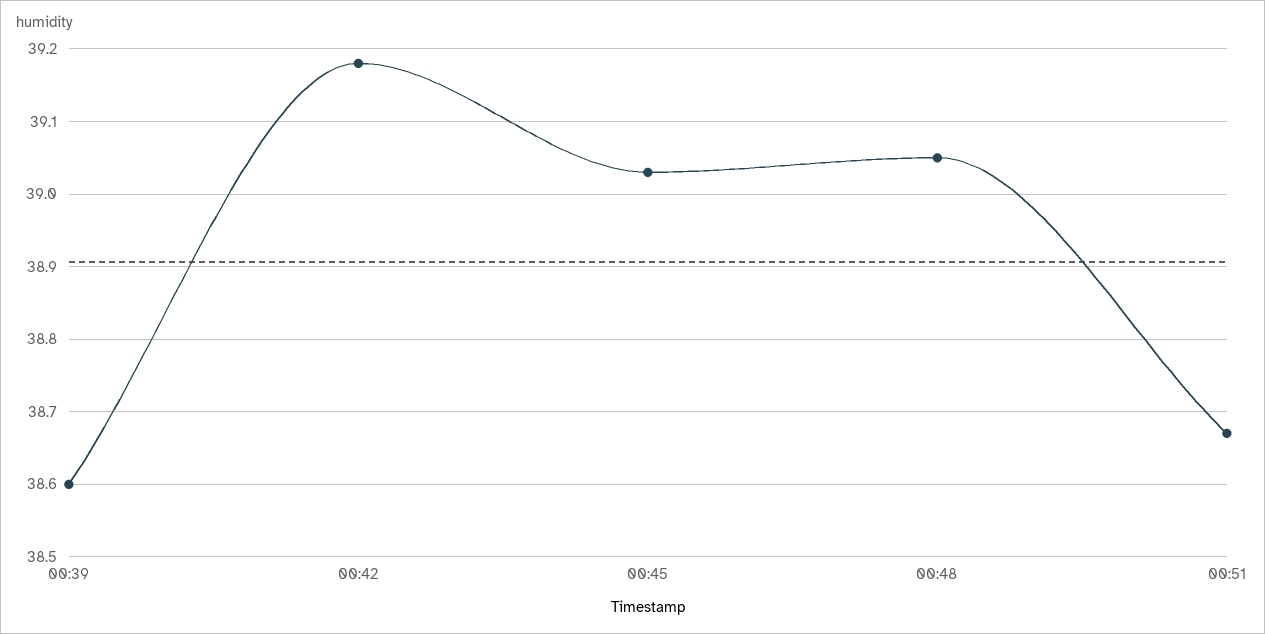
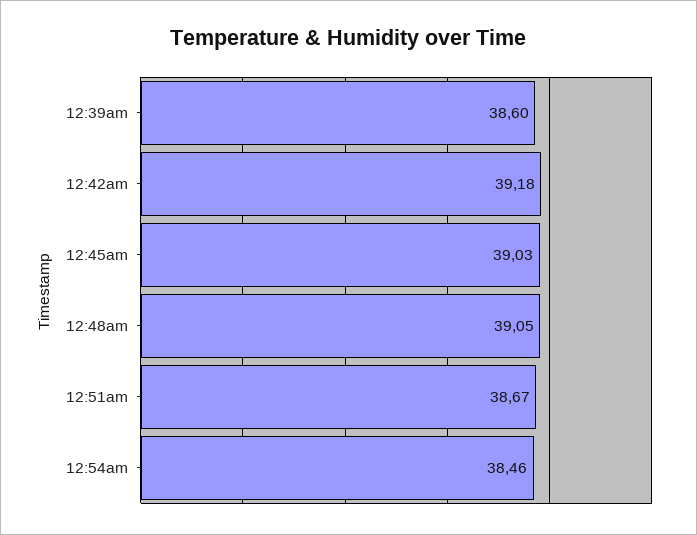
12:54am: none -> 38.46

